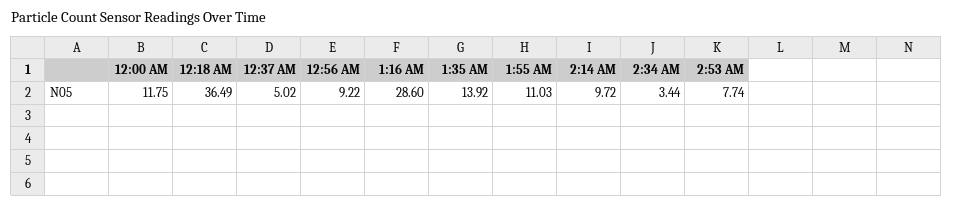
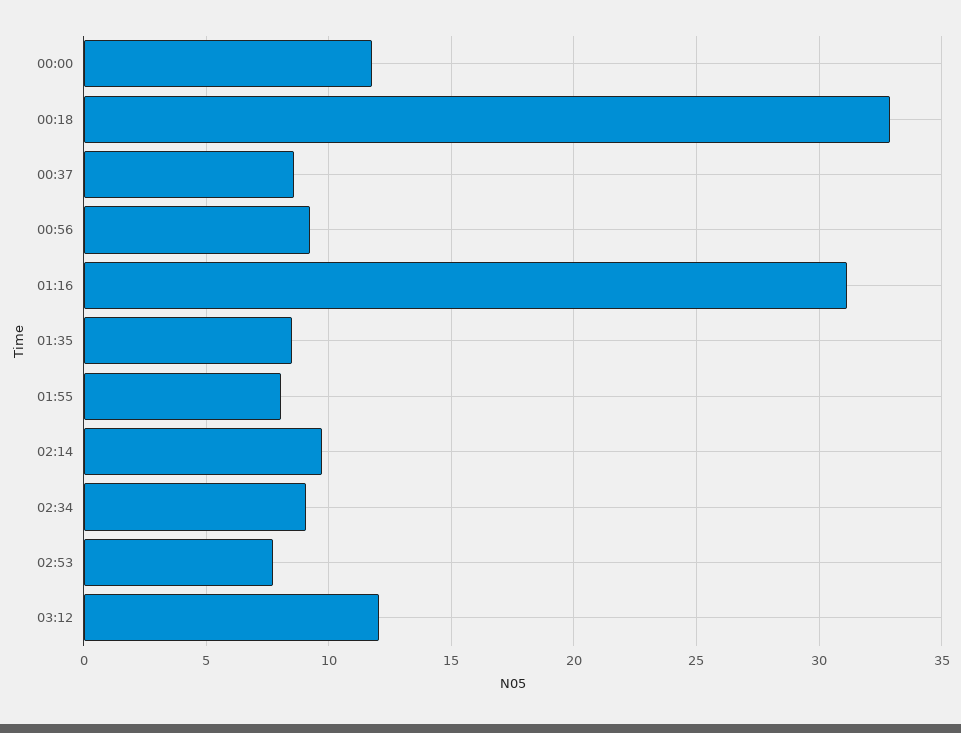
12:18 AM: 36.49 -> 33
12:37 AM: 5.02 -> 8.5
1:16 AM: 28.6 -> 31
1:35 AM: 13.92 -> 8.5
1:55 AM: 11.03 -> 8
2:34 AM: 3.44 -> 9
03:12: none -> 12

